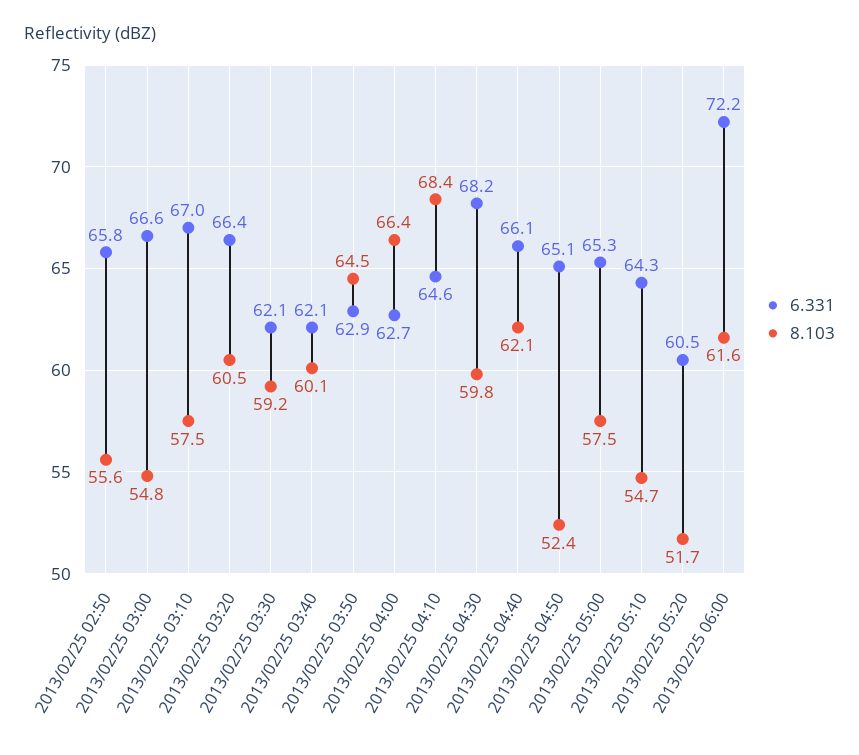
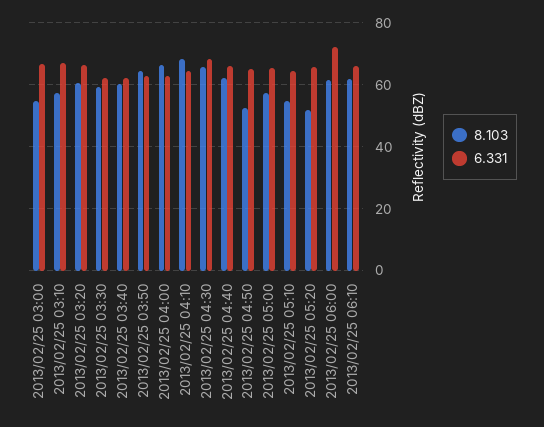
6.331, 2013/02/25 02:50: 65.8 -> none
8.103, 2013/02/25 02:50: 55.6 -> none
8.103, 2013/02/25 04:30: 59.8 -> 66
6.331, 2013/02/25 05:20: 60.5 -> 66
8.103, 2013/02/25 06:10: none -> 62
6.331, 2013/02/25 06:10: none -> 66

